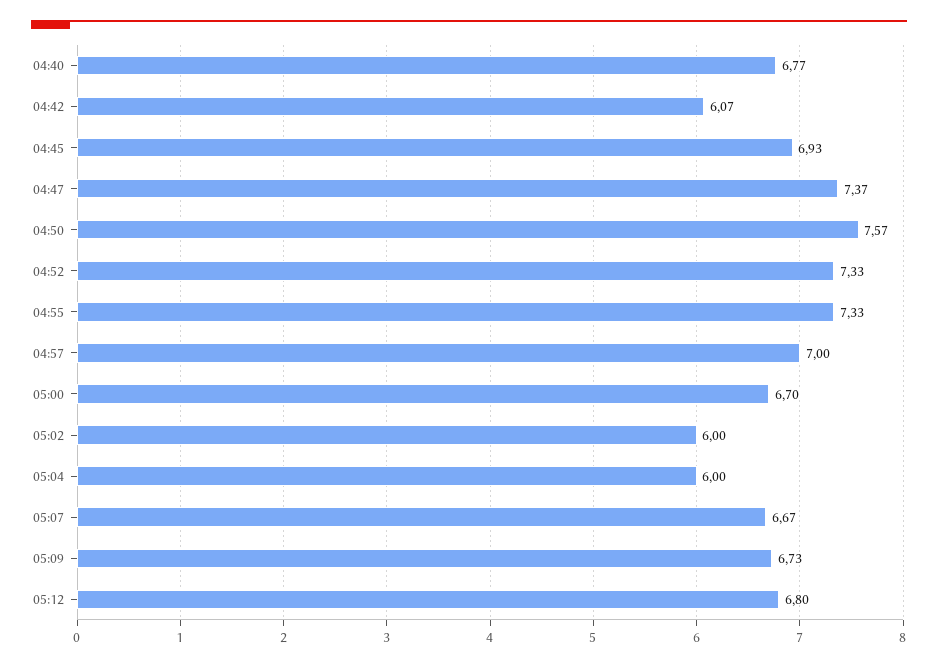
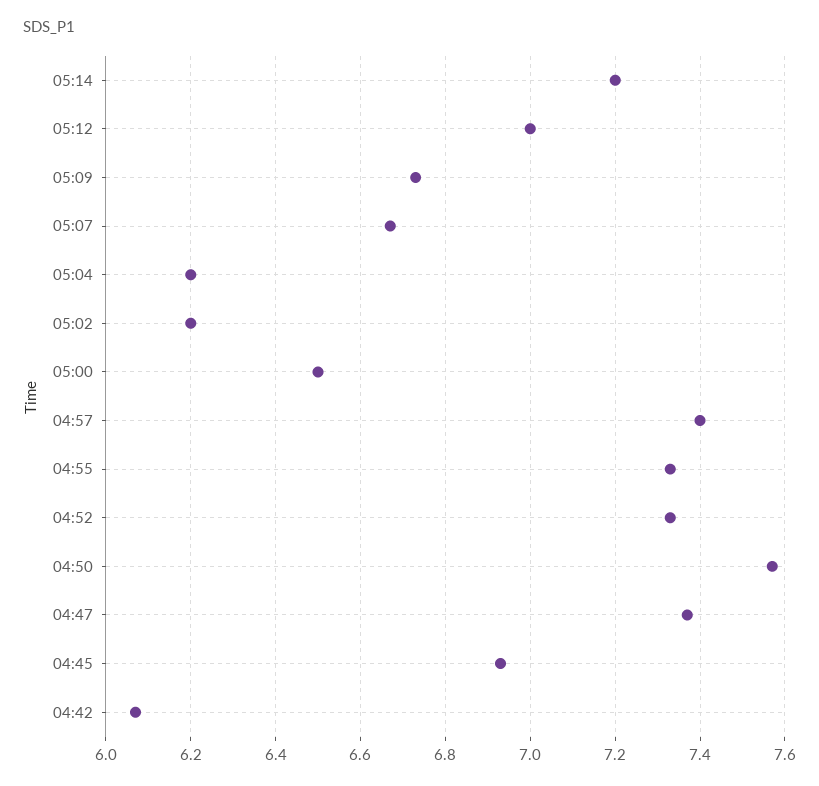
04:40: 6.77 -> none
04:57: 7 -> 7.4
05:00: 6.7 -> 6.5
05:02: 6 -> 6.2
05:04: 6 -> 6.2
05:12: 6.8 -> 7
05:14: none -> 7.2

